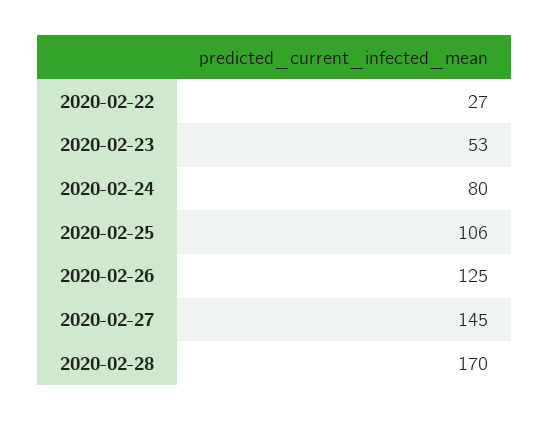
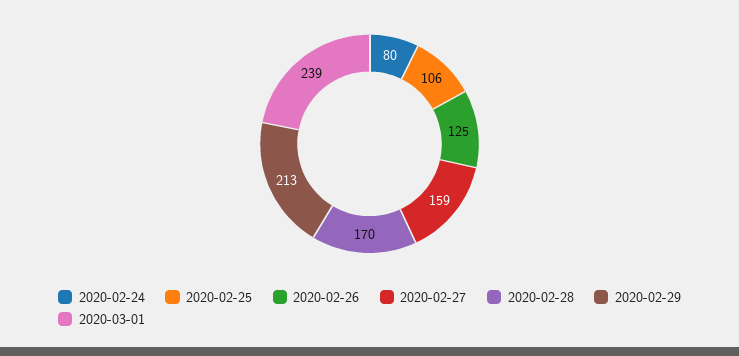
2020-02-22: 27 -> none
2020-02-23: 53 -> none
2020-02-27: 145 -> 159
2020-02-29: none -> 213
2020-03-01: none -> 239

